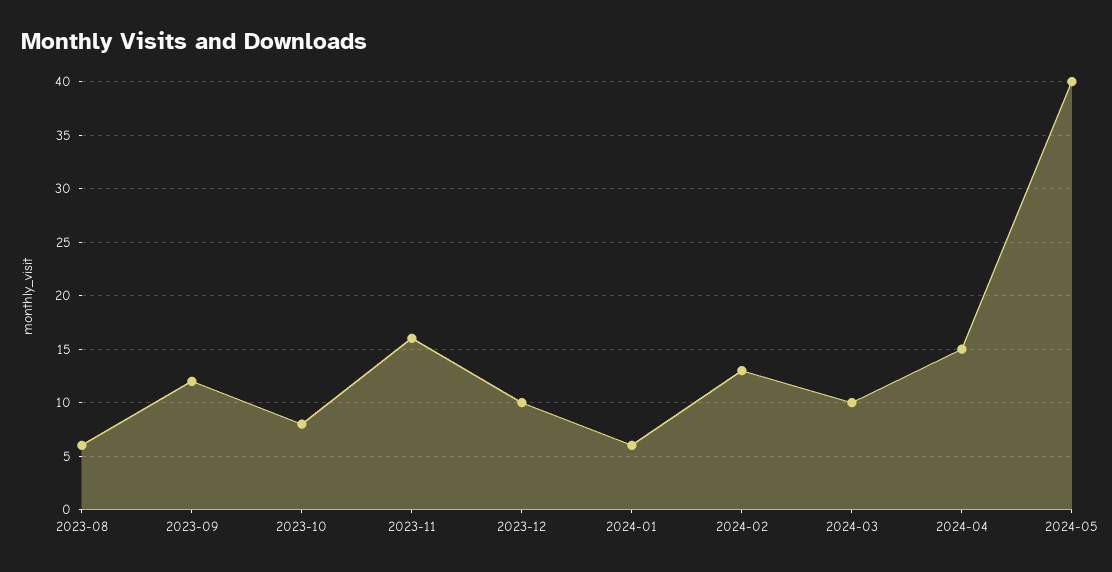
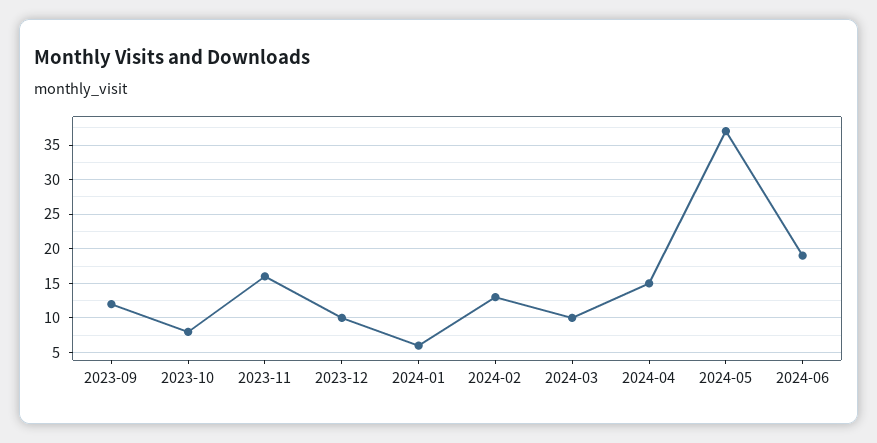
2023-08: 6 -> none
2024-05: 40 -> 37
2024-06: none -> 19

